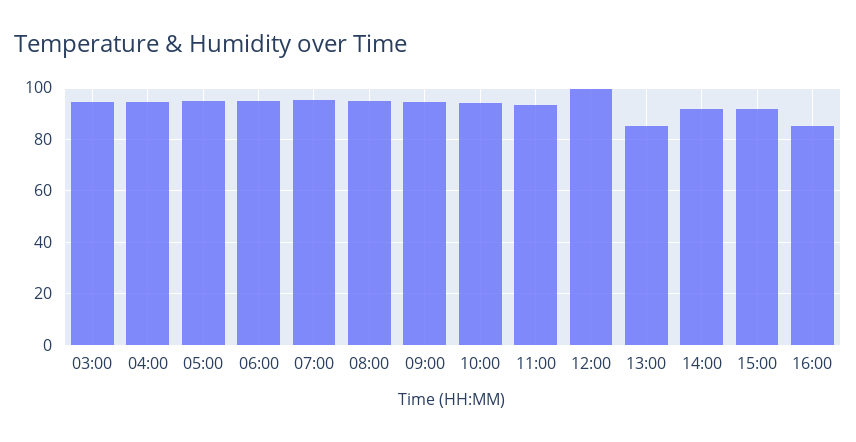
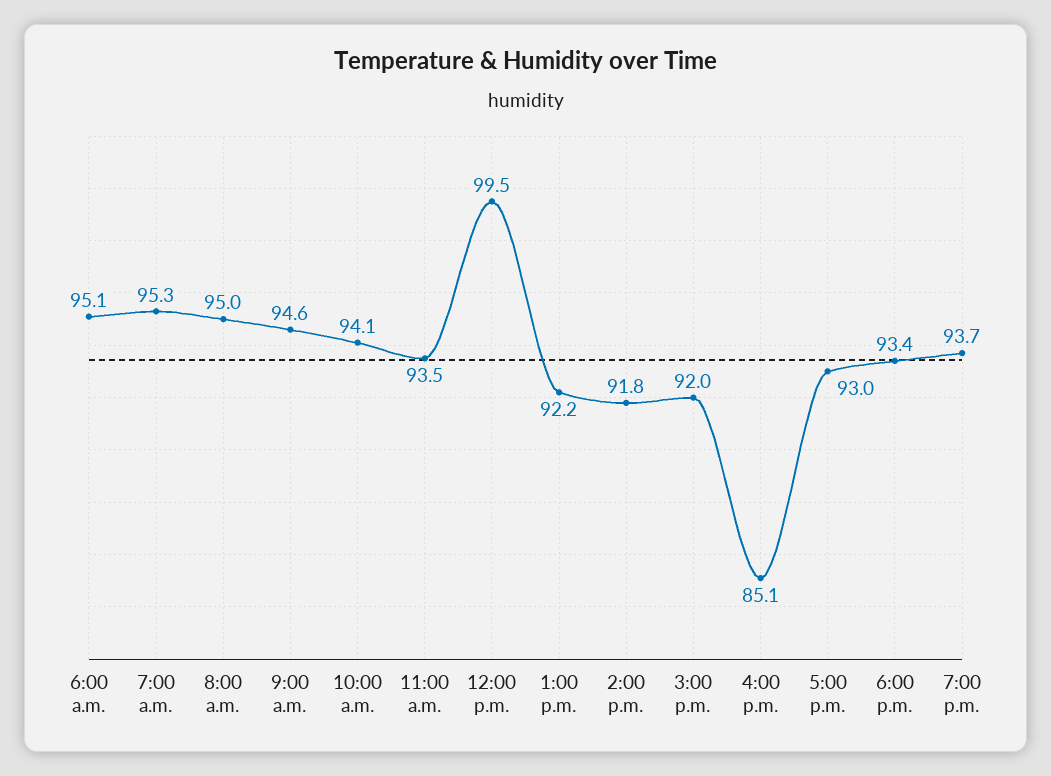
03:00: 95 -> none
04:00: 95 -> none
05:00: 95 -> none
13:00: 85 -> 92.2
5:00 p.m.: none -> 93
6:00 p.m.: none -> 93.4
7:00 p.m.: none -> 93.7

